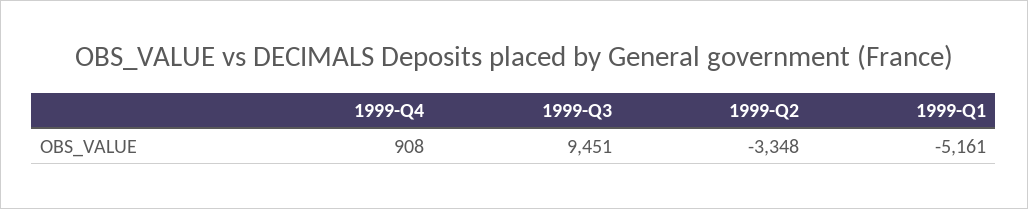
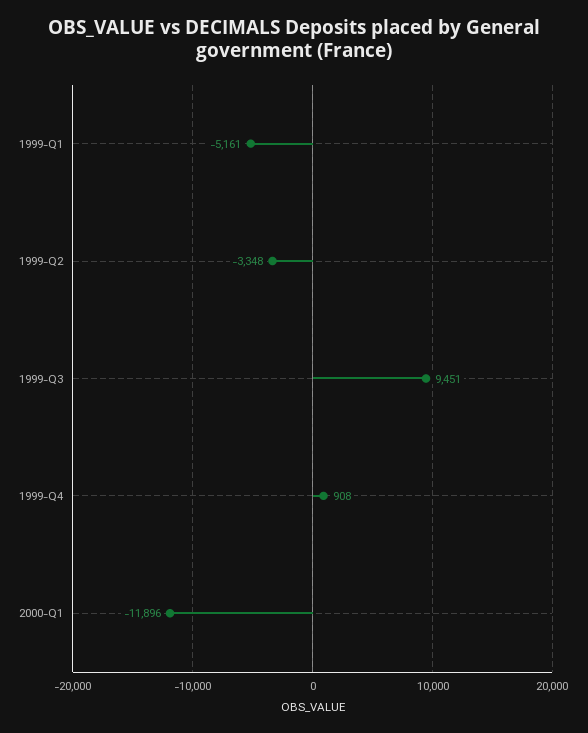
2000-Q1: none -> -11896

